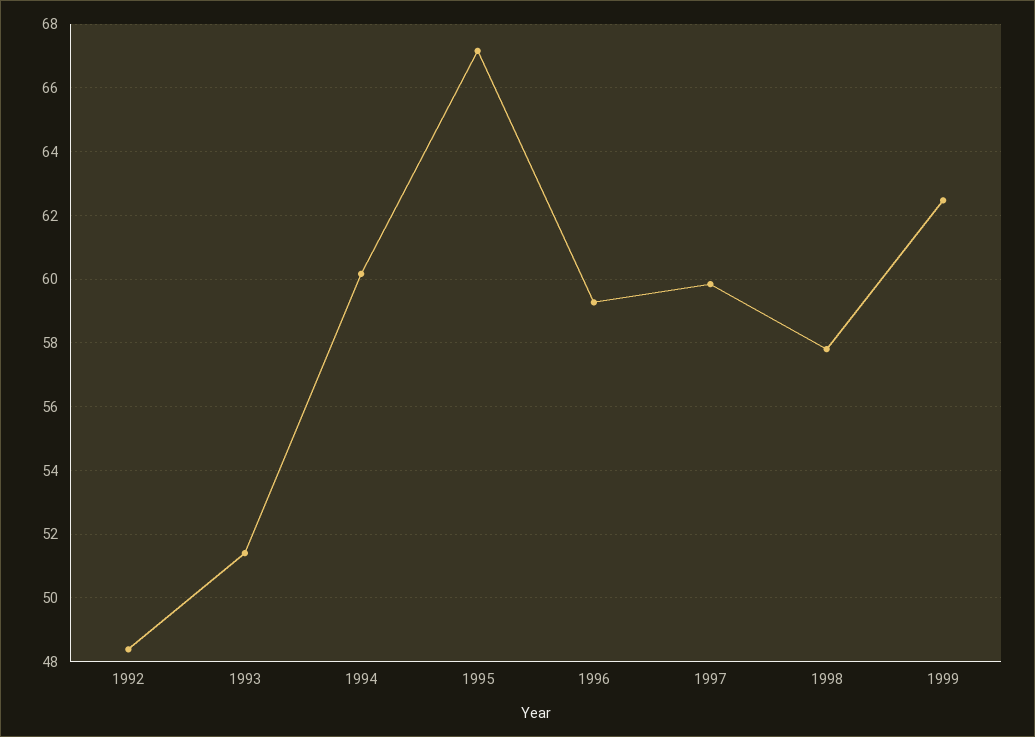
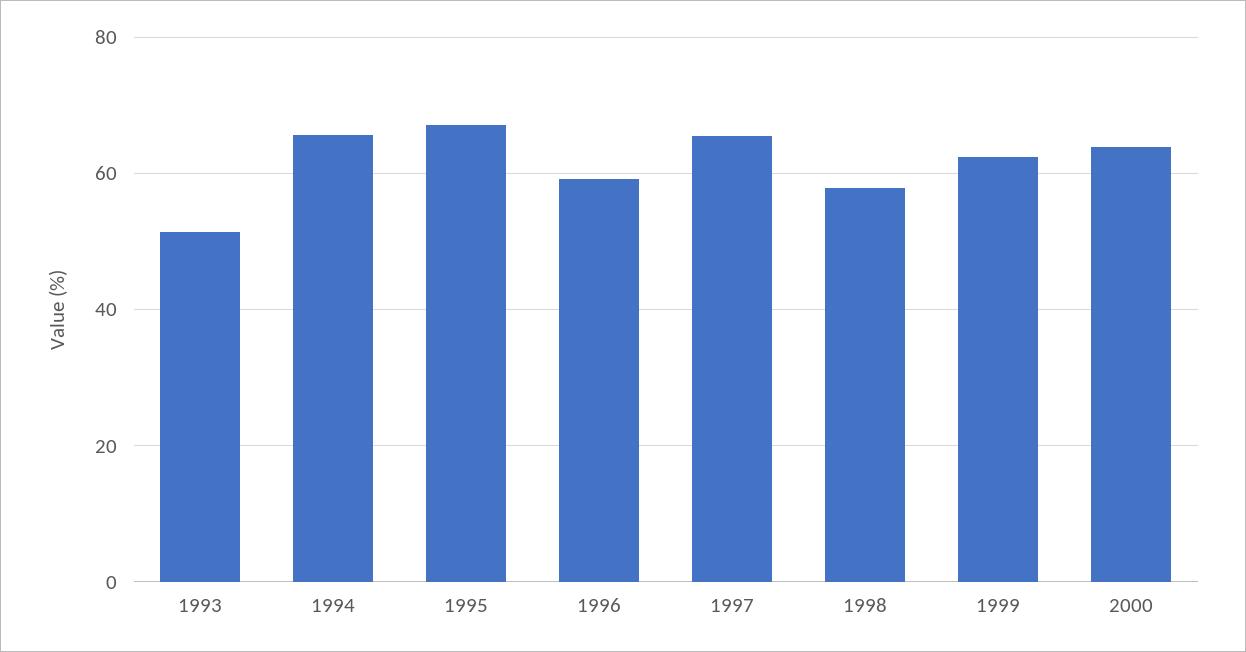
1992: 48.4 -> none
1994: 60.2 -> 66
1997: 59.8 -> 66
2000: none -> 64

